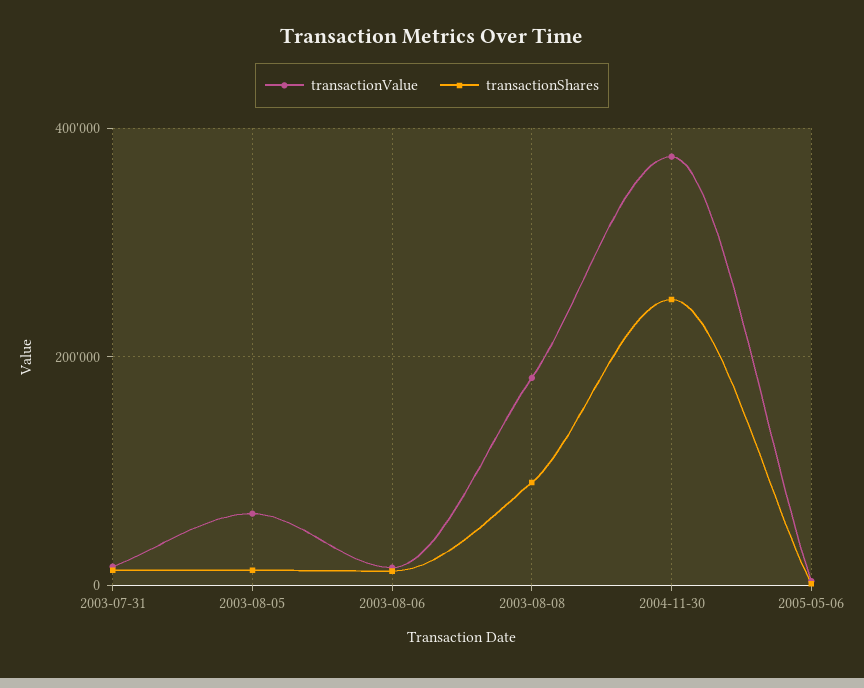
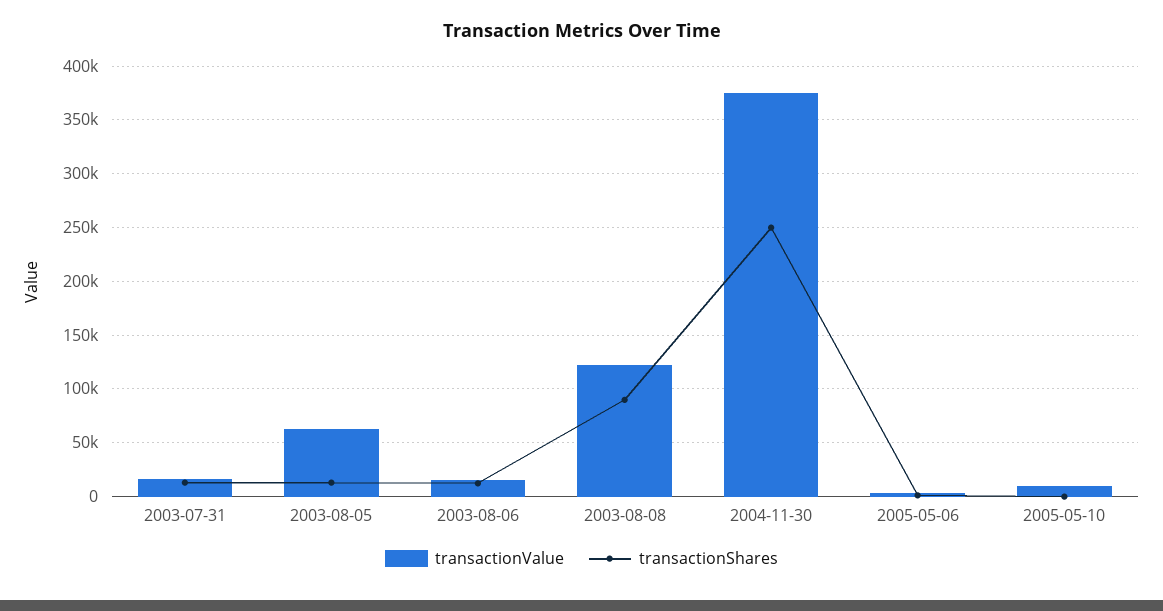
transactionValue, 2003-08-08: 180000 -> 120000
transactionValue, 2005-05-10: none -> 10000
transactionShares, 2005-05-10: none -> 0

